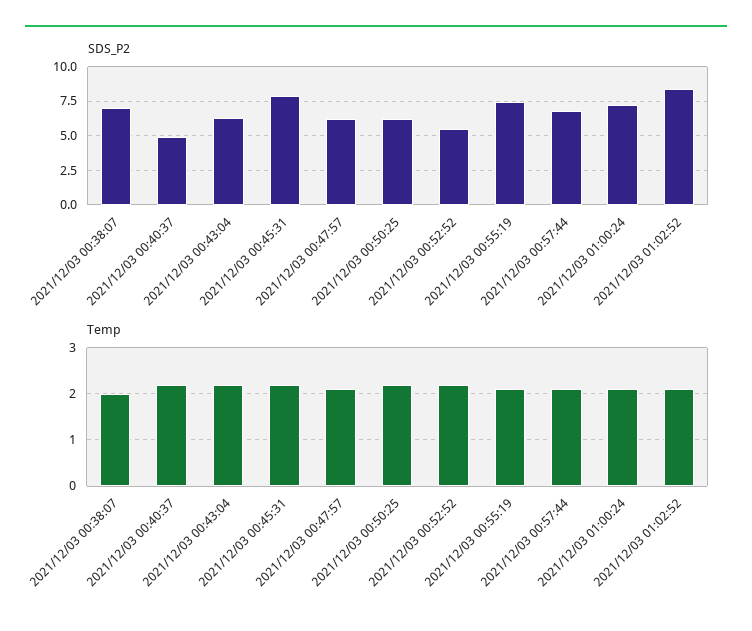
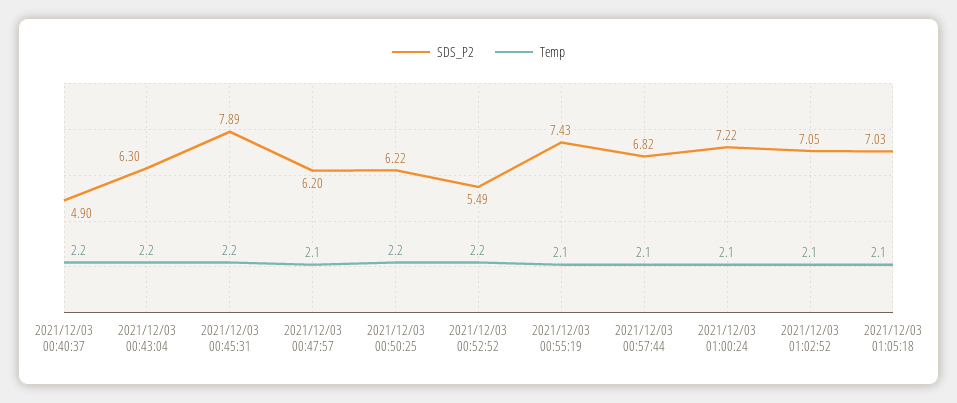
SDS_P2, 2021/12/03 00:38:07: 7 -> none
SDS_P2, 2021/12/03 01:02:52: 8.5 -> 7.05
Temp, 2021/12/03 00:38:07: 2 -> none
SDS_P2, 2021/12/03 01:05:18: none -> 7.03
Temp, 2021/12/03 01:05:18: none -> 2.1

